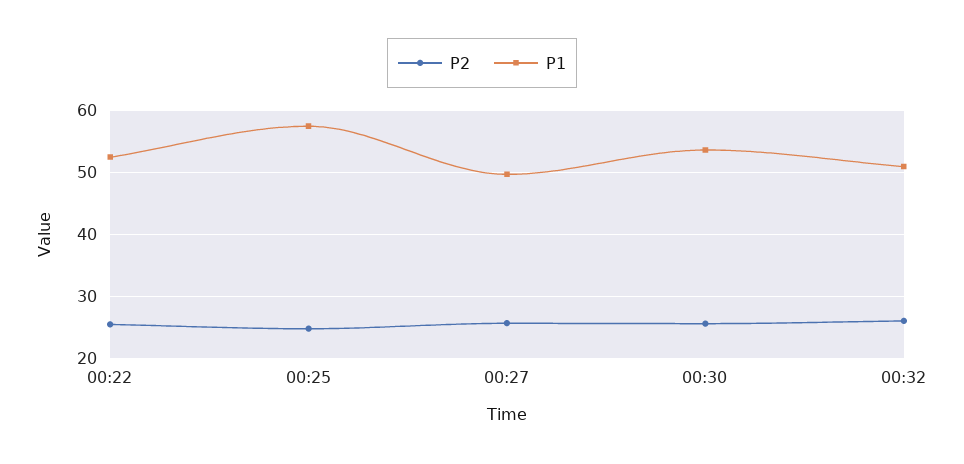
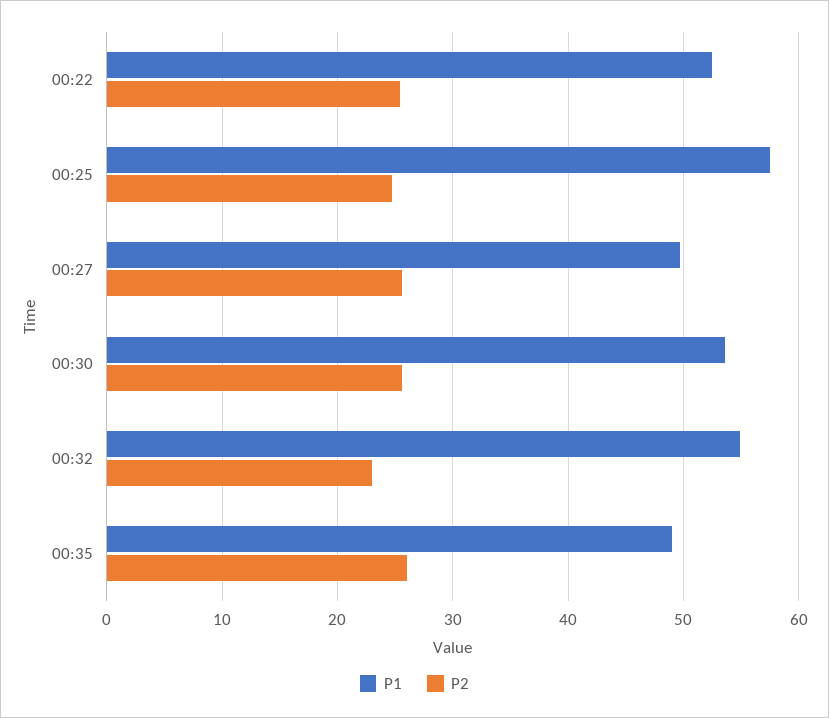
P2, 00:32: 26 -> 23
P1, 00:32: 51 -> 55
P1, 00:35: none -> 49
P2, 00:35: none -> 26

